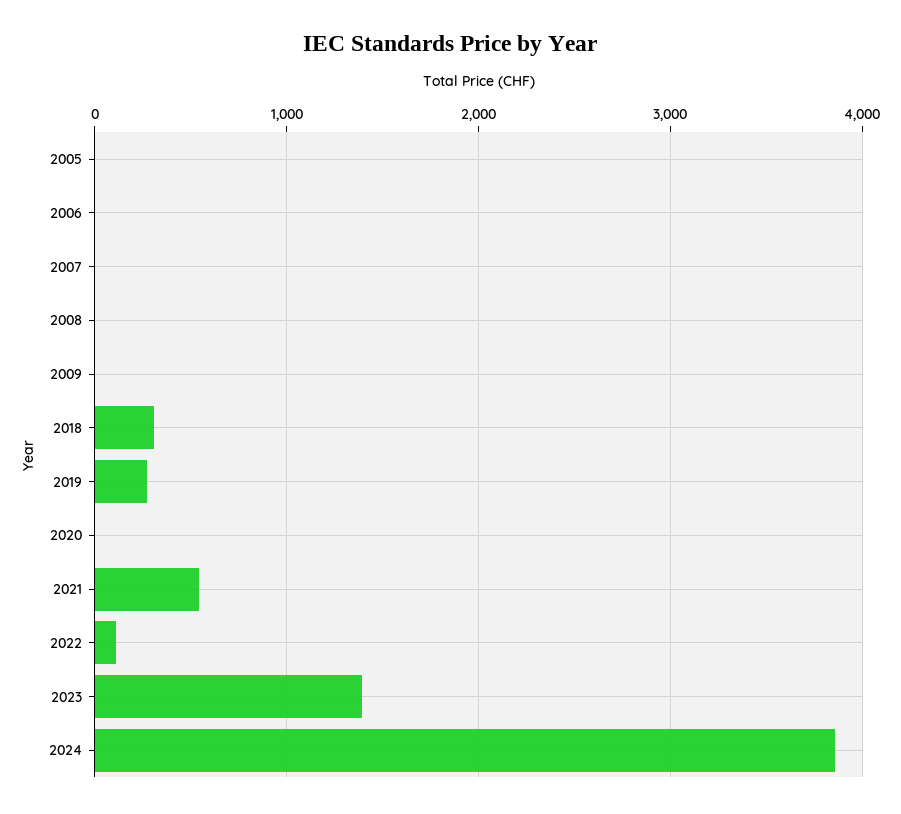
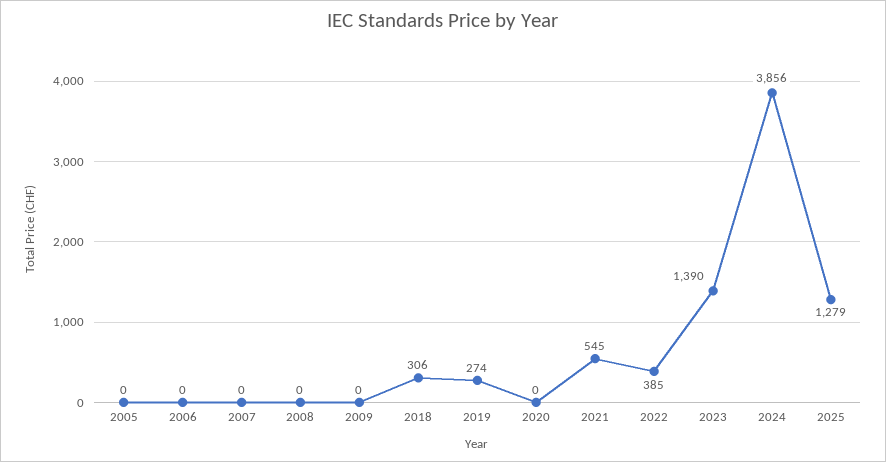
2022: 100 -> 385
2025: none -> 1279

